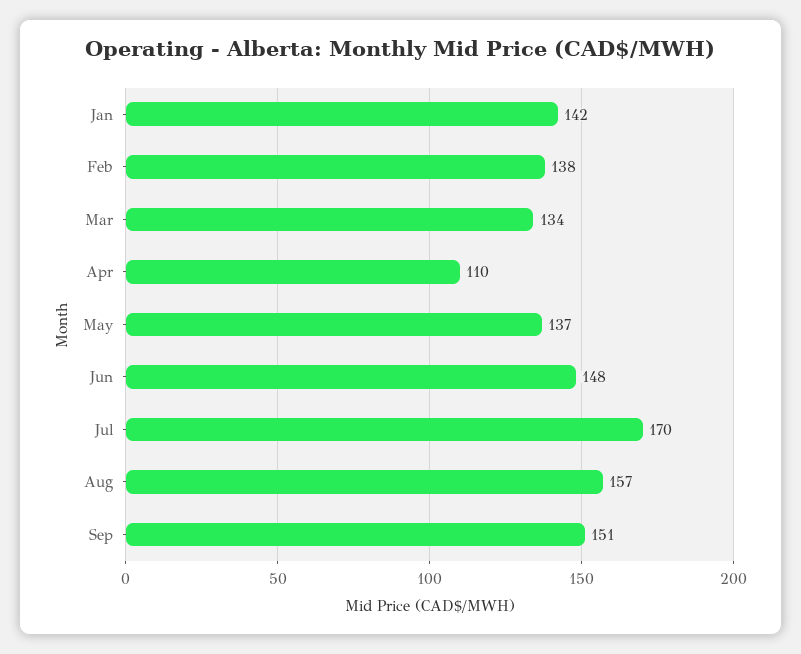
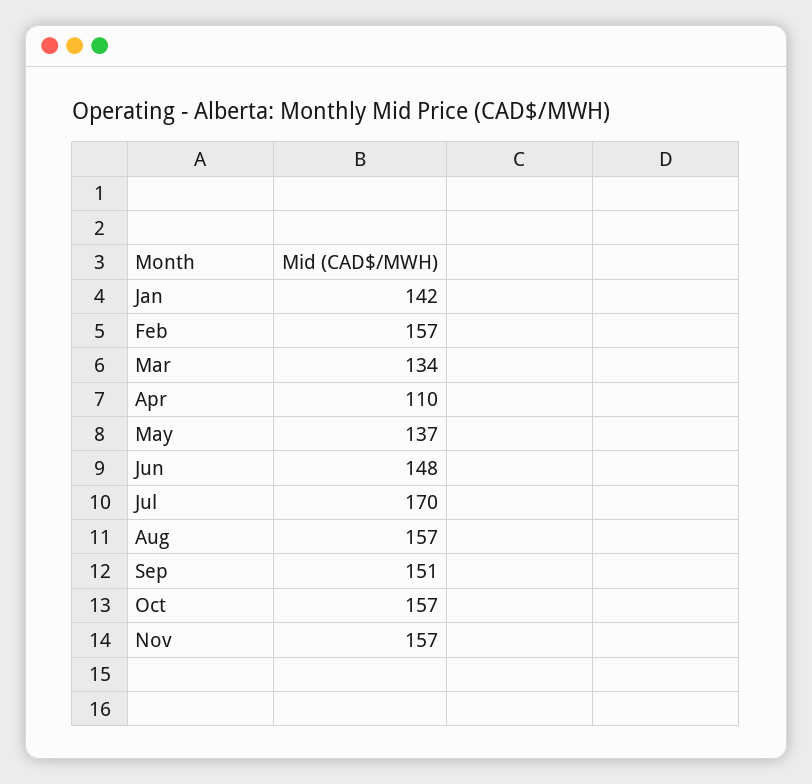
Feb: 138 -> 157
Oct: none -> 157
Nov: none -> 157

